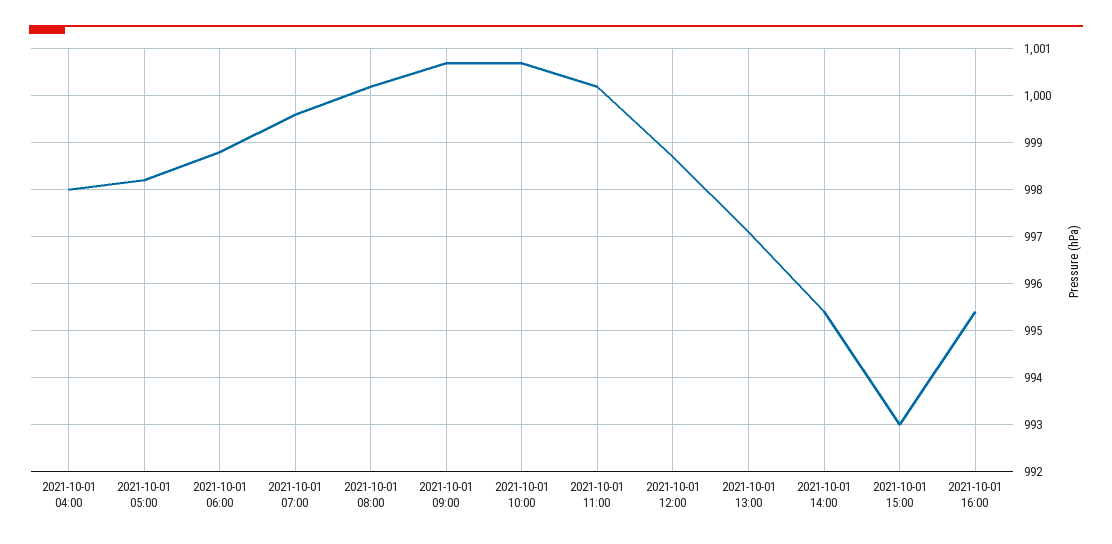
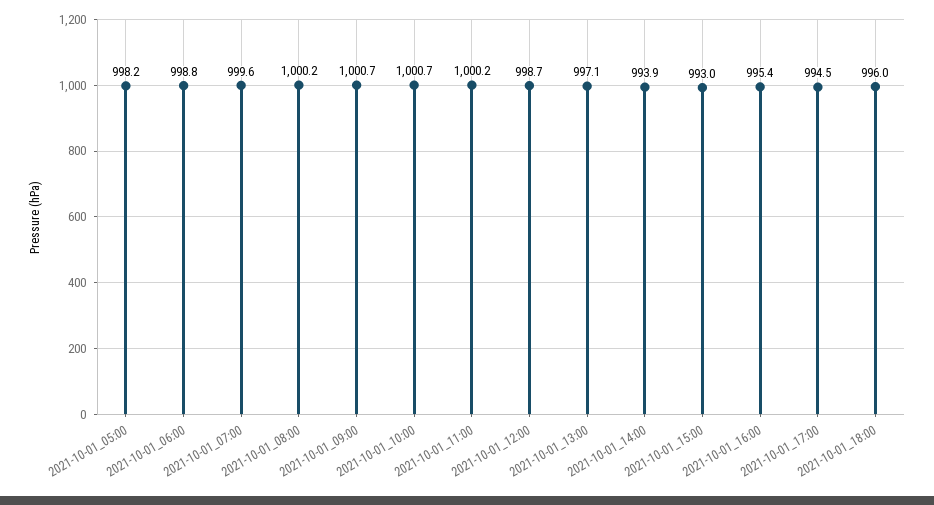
2021-10-01 04:00: 998 -> none
2021-10-01 14:00: 995.5 -> 993.9
2021-10-01_17:00: none -> 994.5
2021-10-01_18:00: none -> 996

